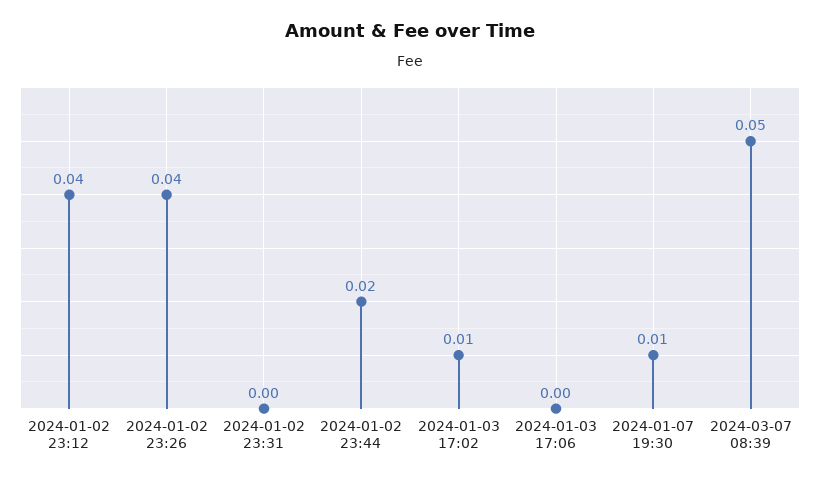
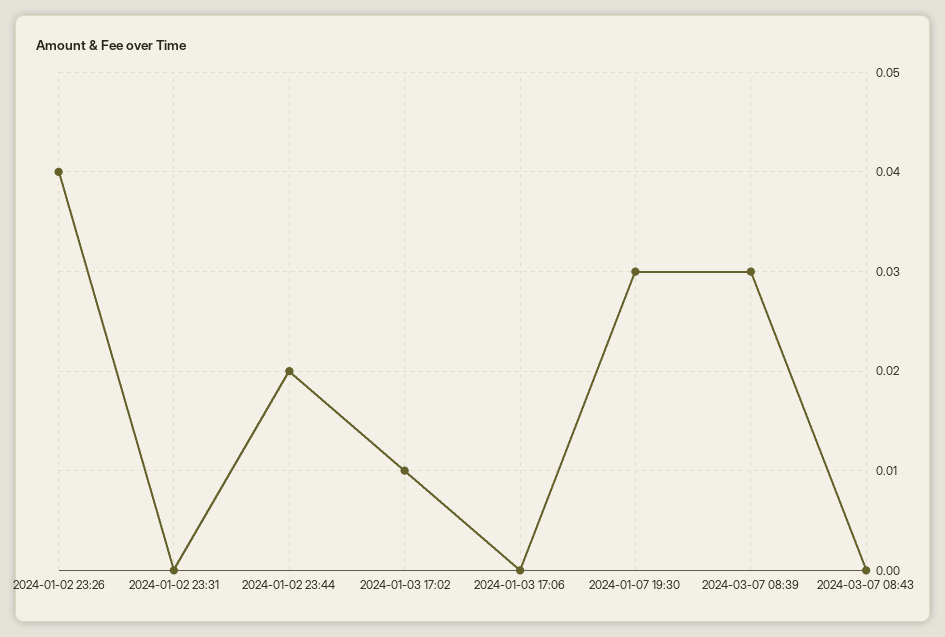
2024-01-02 23:12: 0.04 -> none
2024-01-07 19:30: 0.01 -> 0.03
2024-03-07 08:39: 0.05 -> 0.03
2024-03-07 08:43: none -> 0

